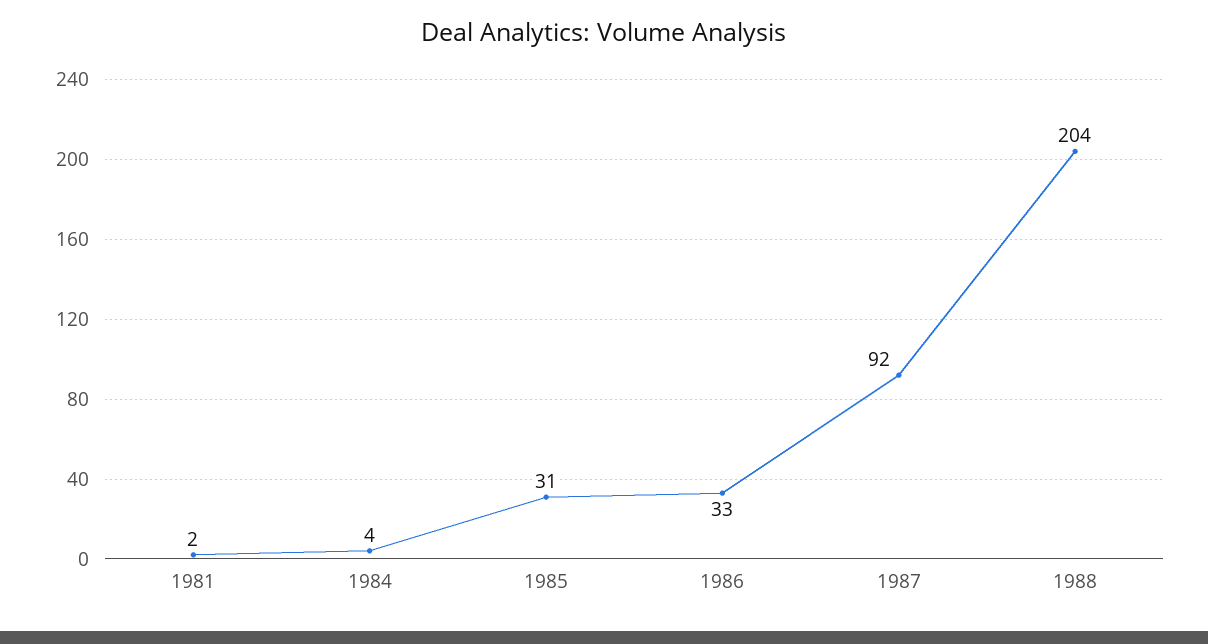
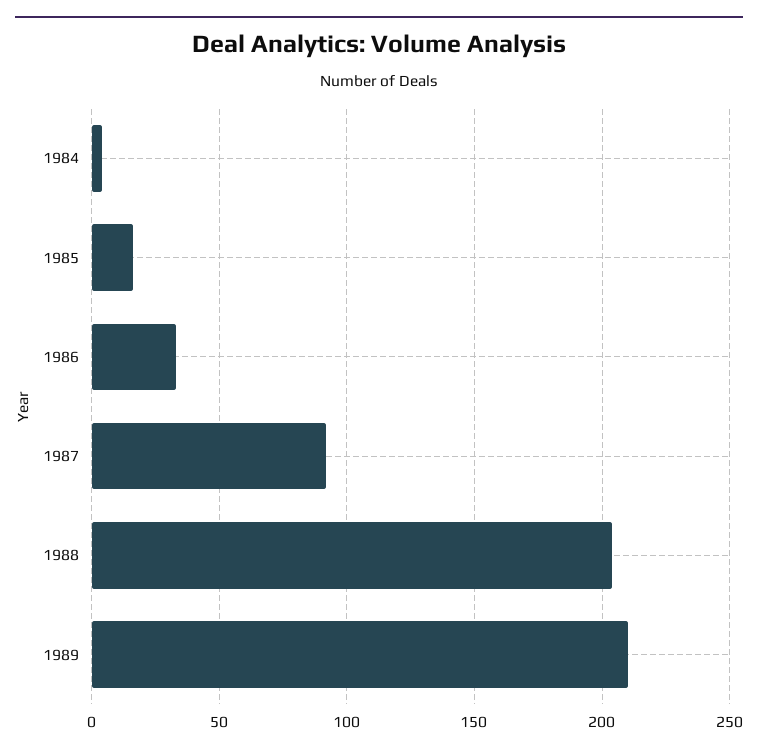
1981: 2 -> none
1985: 31 -> 15
1989: none -> 210

